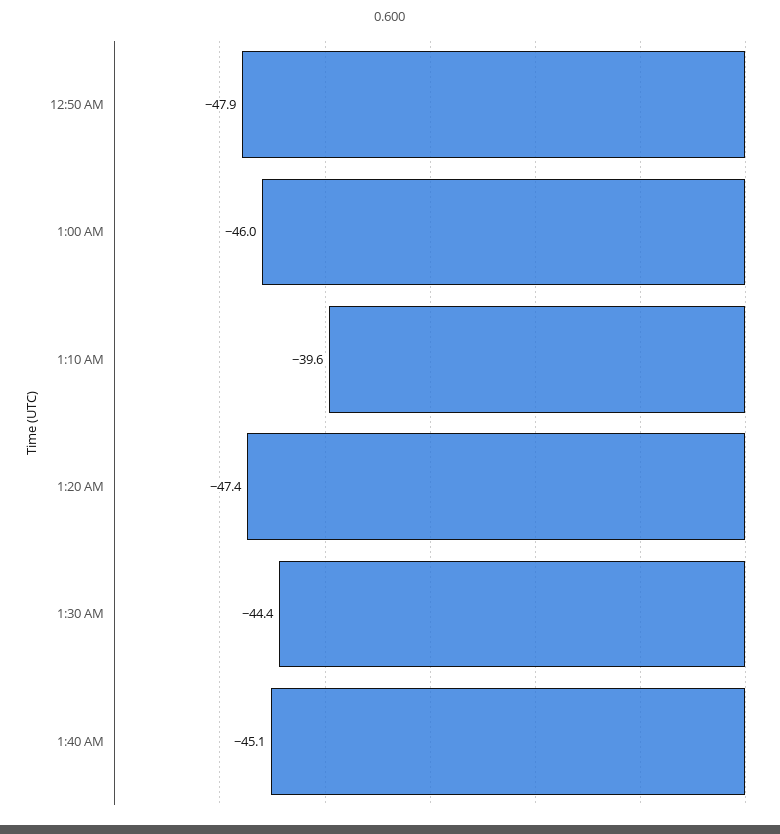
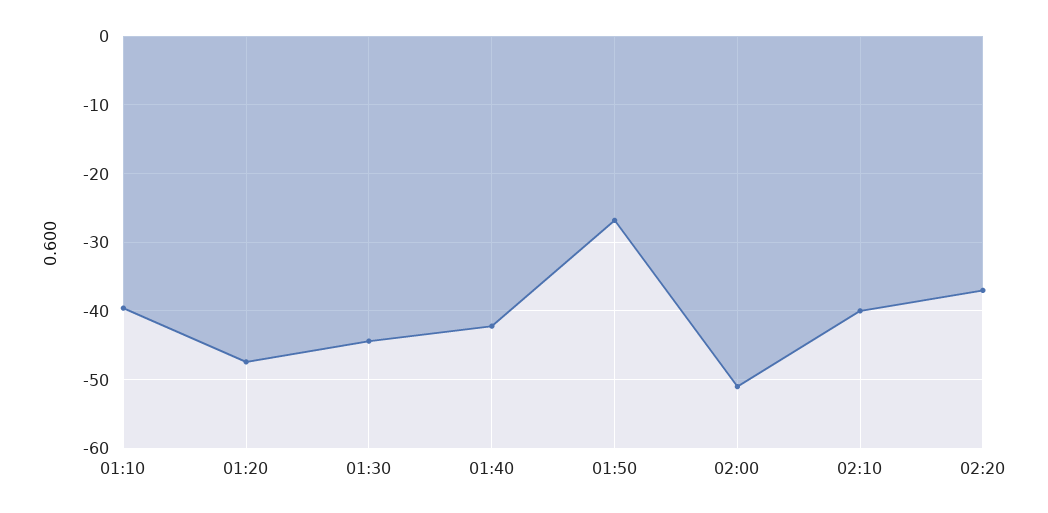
12:50 AM: -47.9 -> none
1:00 AM: -46 -> none
1:40 AM: -45.1 -> -42
01:50: none -> -27
02:00: none -> -51
02:10: none -> -40
02:20: none -> -37

